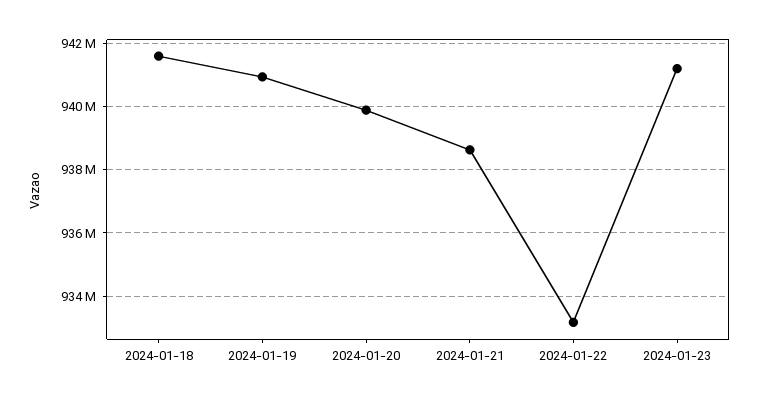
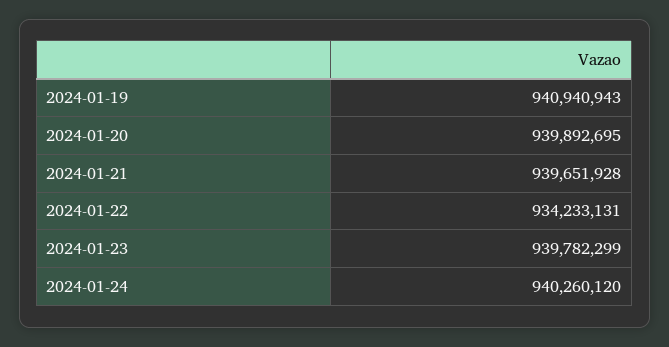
2024-01-18: 941600000 -> none
2024-01-21: 938600000 -> 939651928
2024-01-22: 933200000 -> 934233131
2024-01-23: 941200000 -> 939782299
2024-01-24: none -> 940260120

